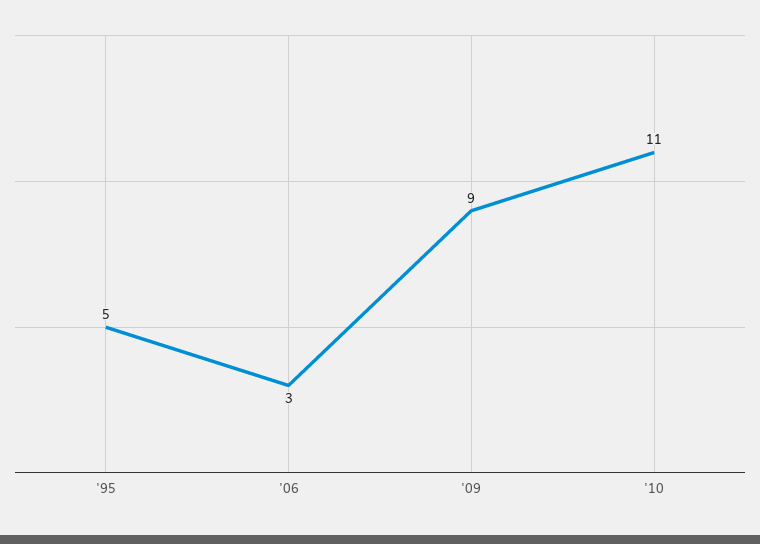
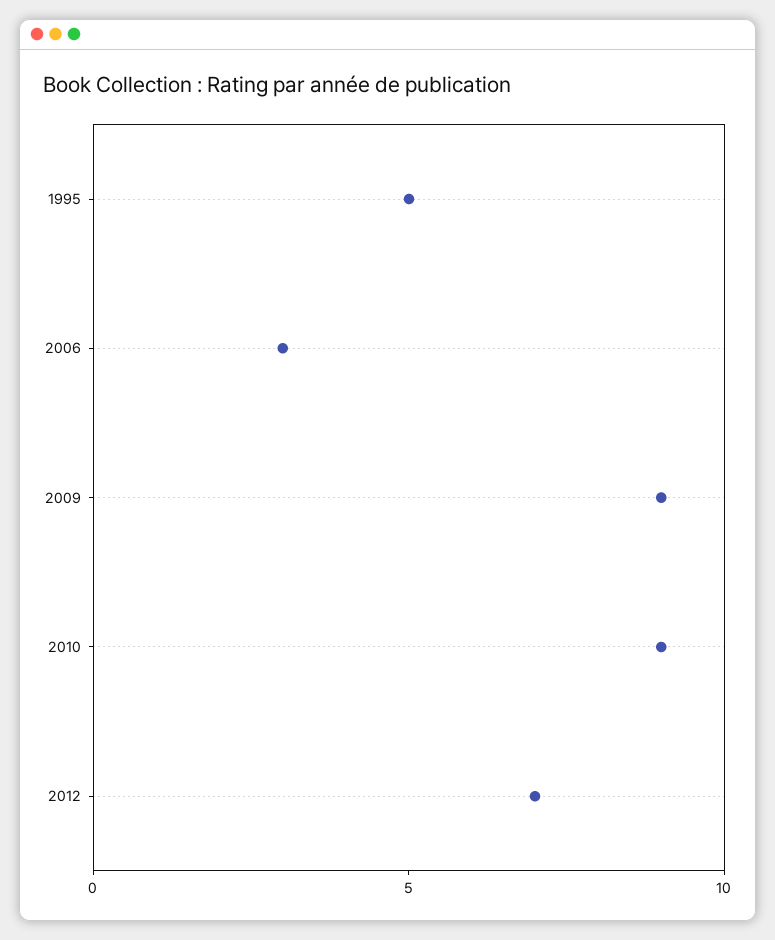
'10: 11 -> 9
2012: none -> 7

